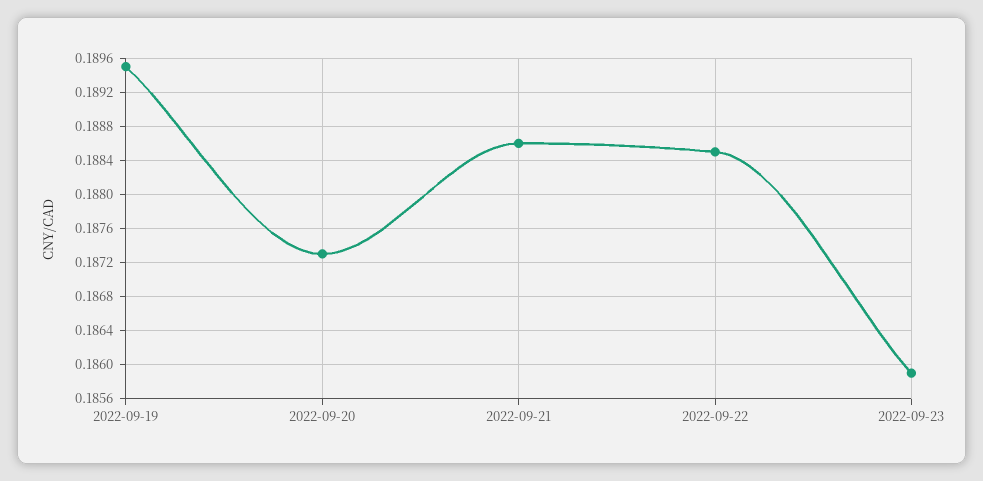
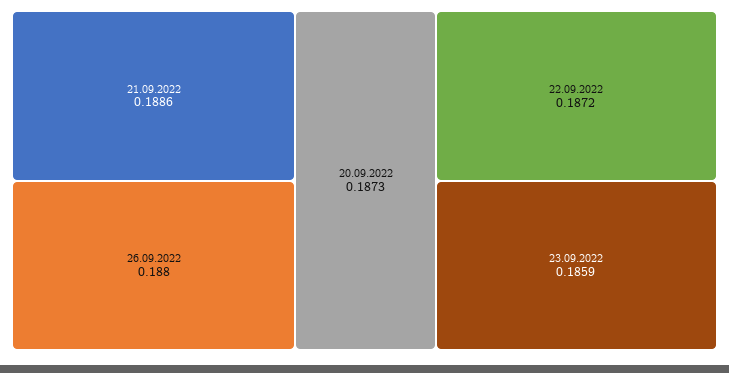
2022-09-19: 0.1895 -> none
2022-09-22: 0.1885 -> 0.1872
26.09.2022: none -> 0.188

